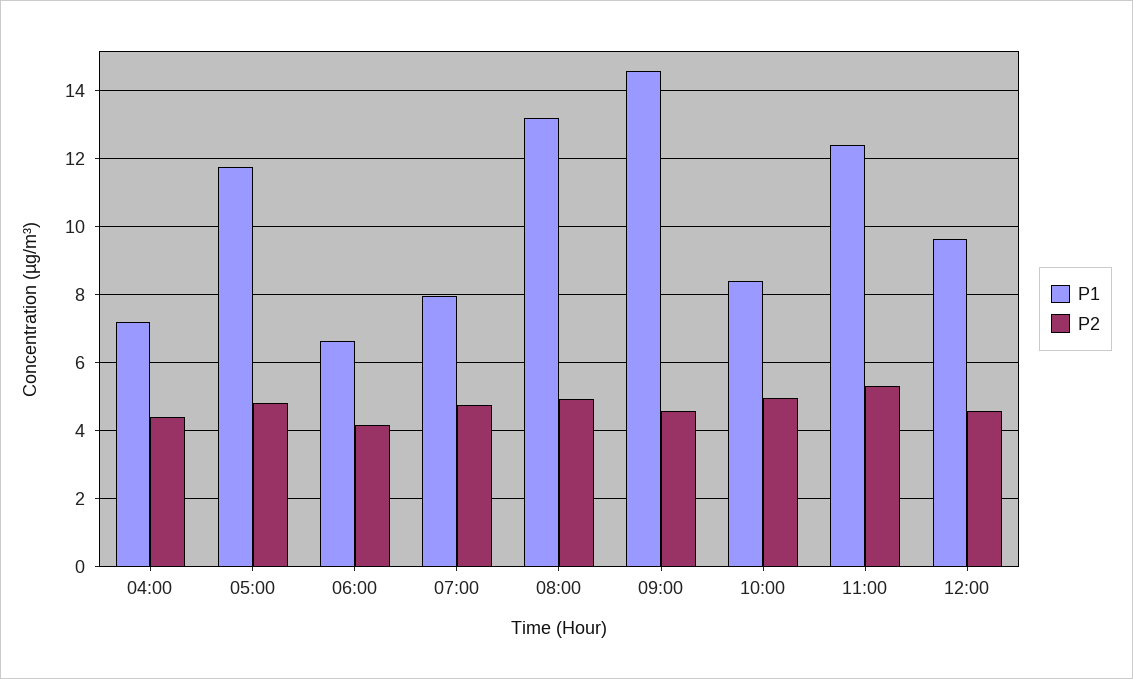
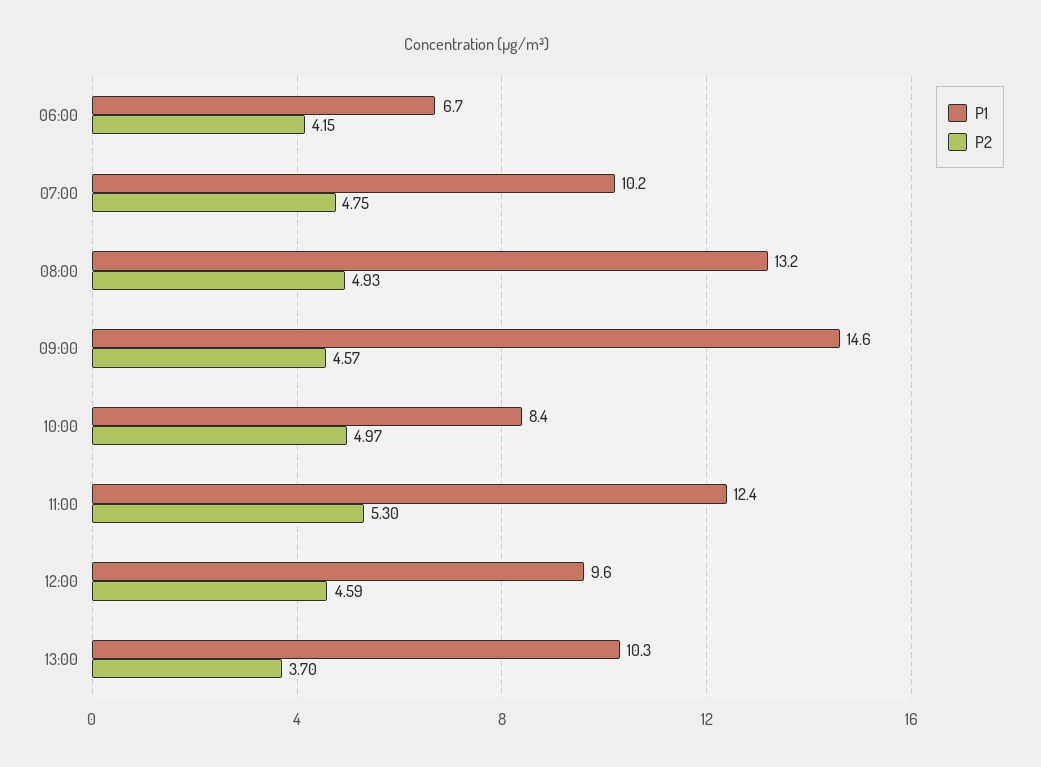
P1, 04:00: 7.2 -> none
P2, 04:00: 4.4 -> none
P1, 05:00: 11.8 -> none
P2, 05:00: 4.8 -> none
P1, 07:00: 8 -> 10.2
P1, 13:00: none -> 10.3
P2, 13:00: none -> 3.7

